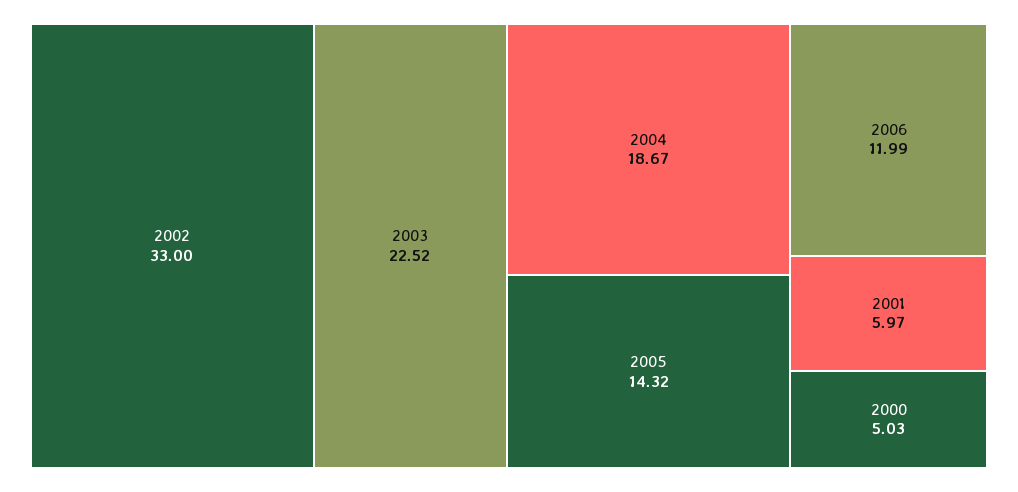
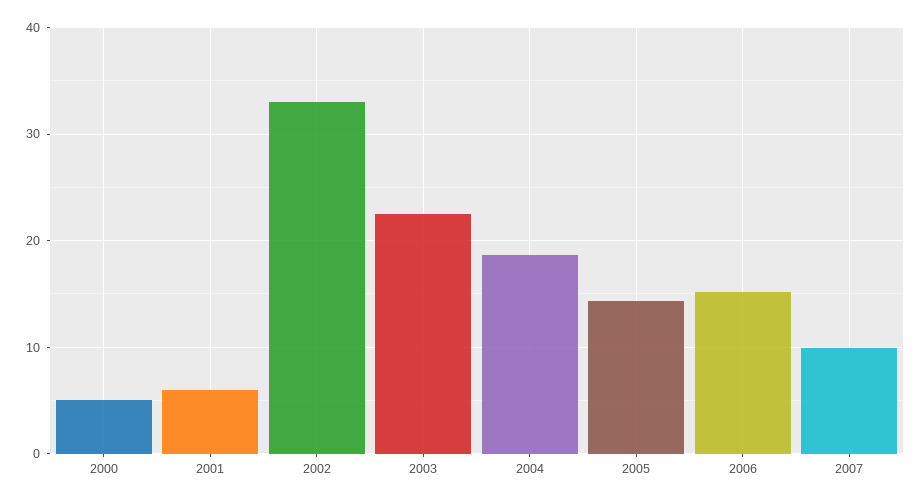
2006: 11.99 -> 15
2007: none -> 10

